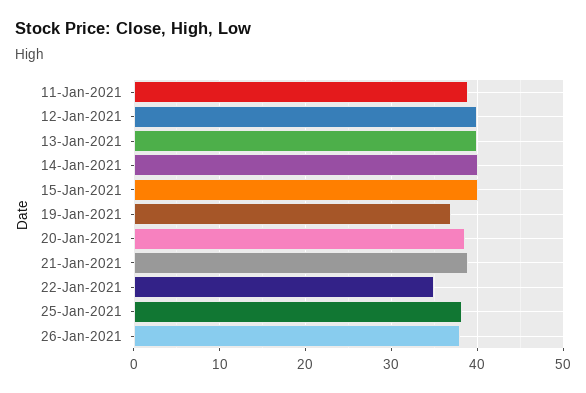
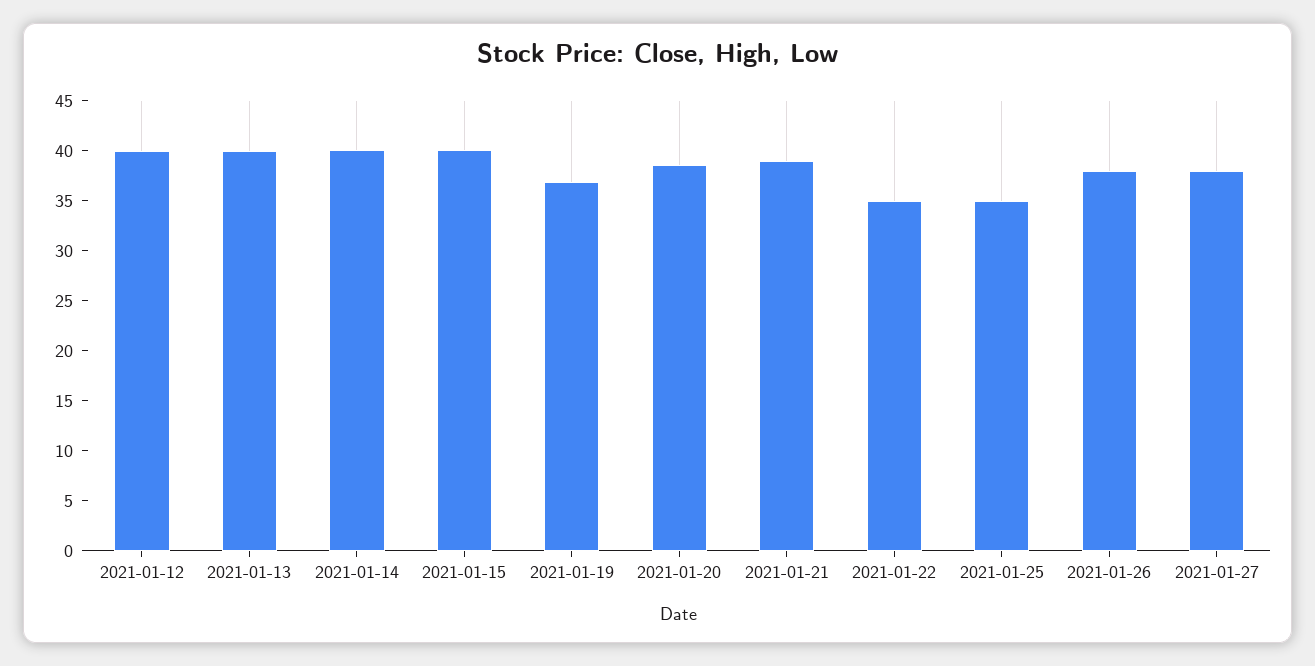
11-Jan-2021: 39 -> none
25-Jan-2021: 38 -> 35
2021-01-27: none -> 38

